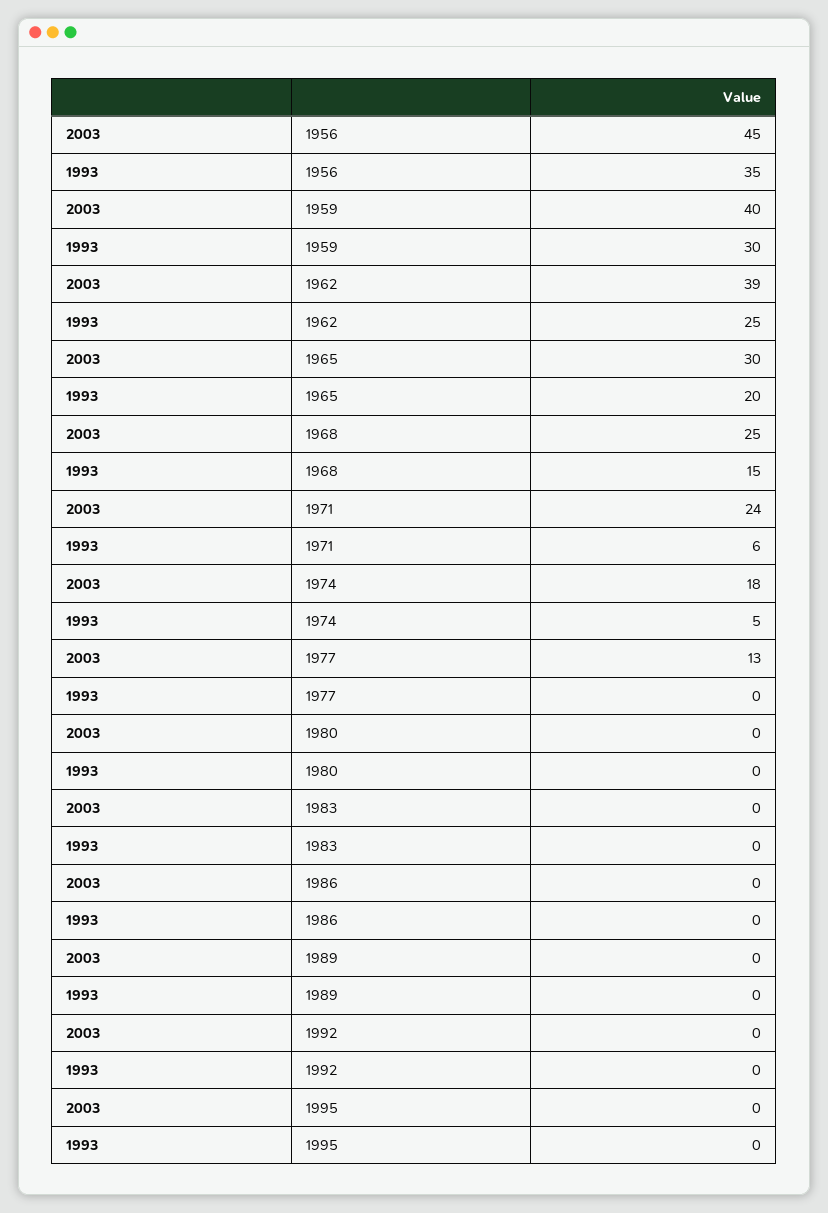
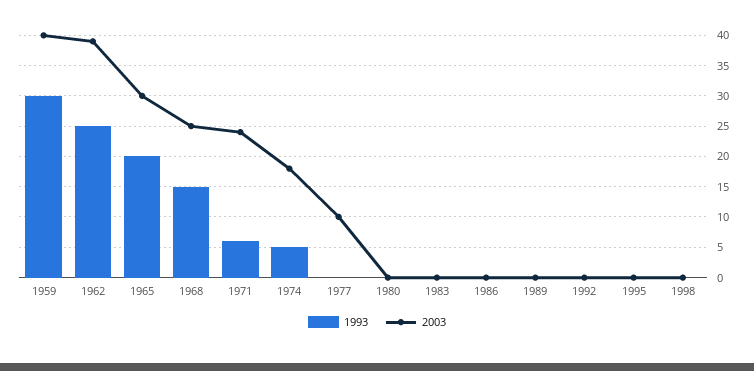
2003, 1956: 45 -> none
1993, 1956: 35 -> none
2003, 1977: 13 -> 10
1993, 1998: none -> 0
2003, 1998: none -> 0

